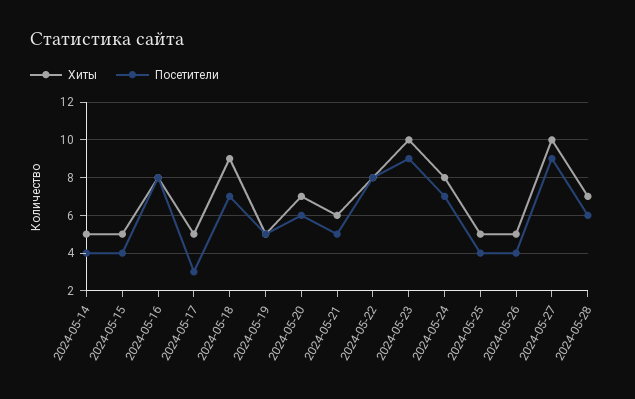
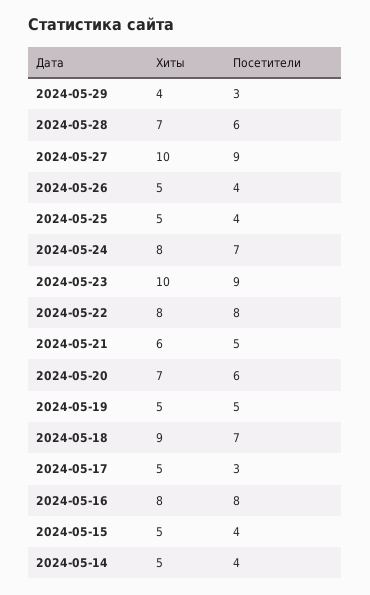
Хиты, 2024-05-29: none -> 4
Посетители, 2024-05-29: none -> 3

